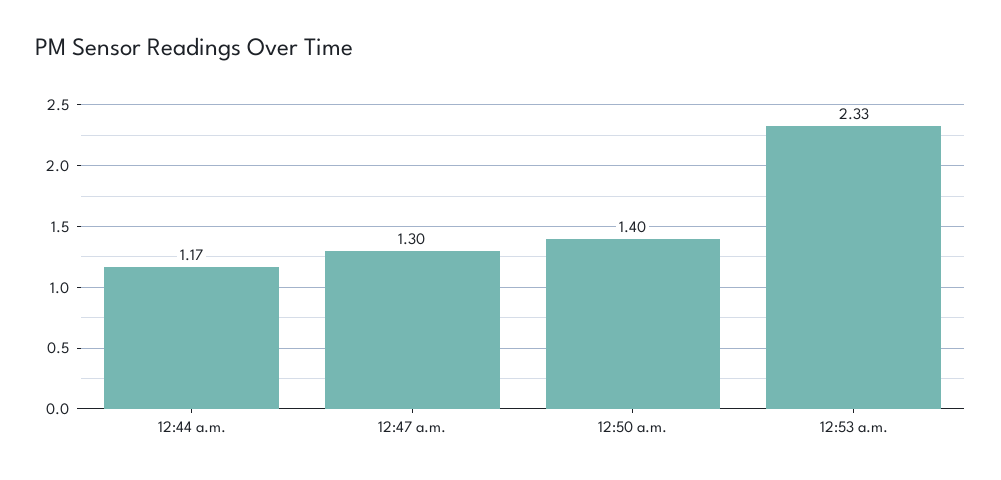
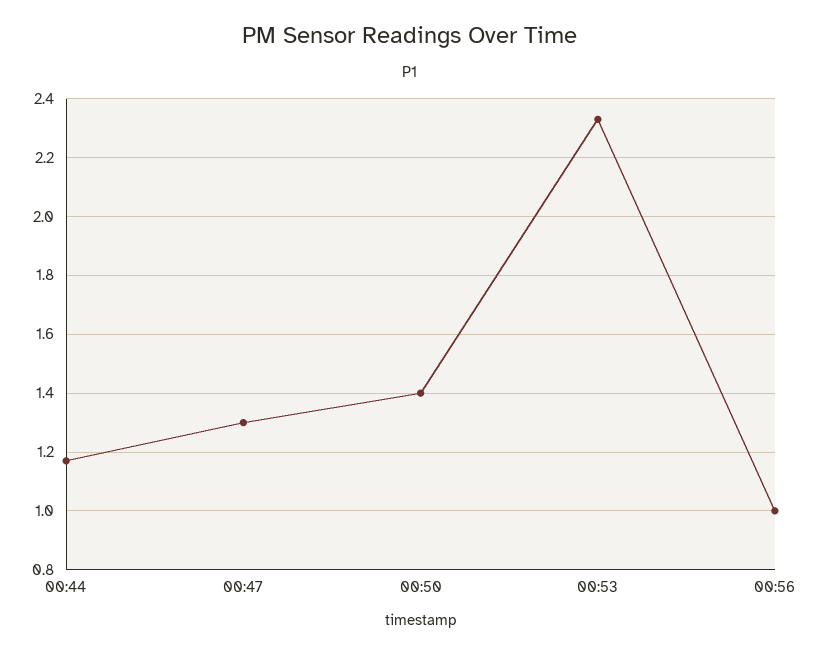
00:56: none -> 1

